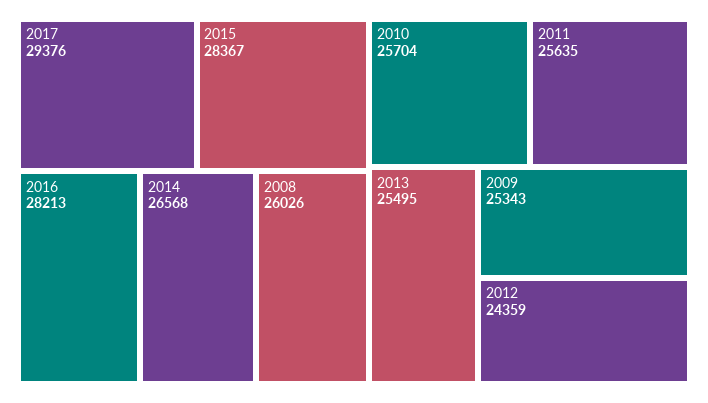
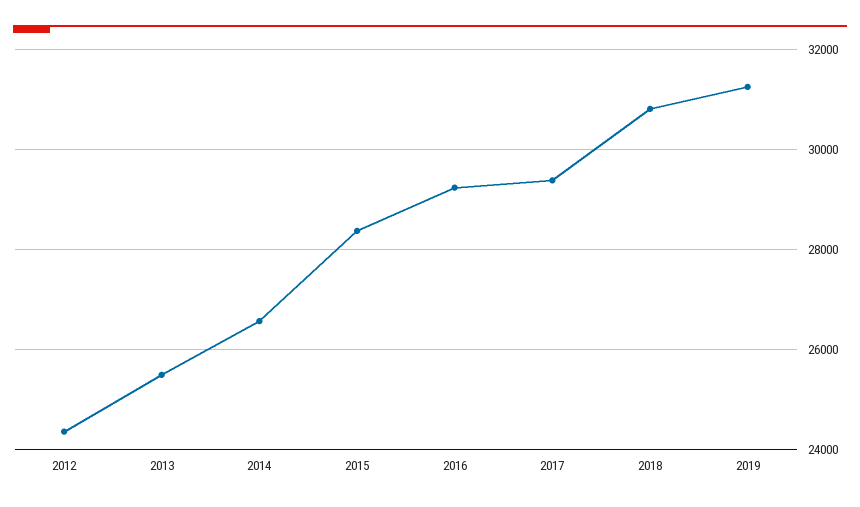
2016: 28213 -> 29200
2008: 26026 -> none
2010: 25704 -> none
2011: 25635 -> none
2009: 25343 -> none
2018: none -> 30800
2019: none -> 31200

